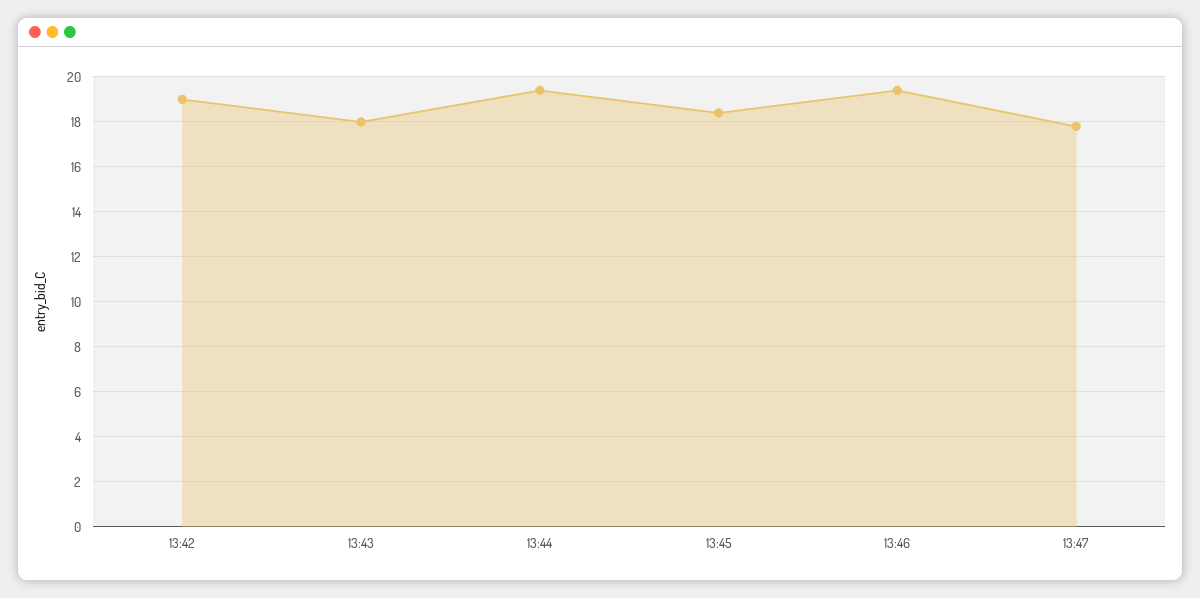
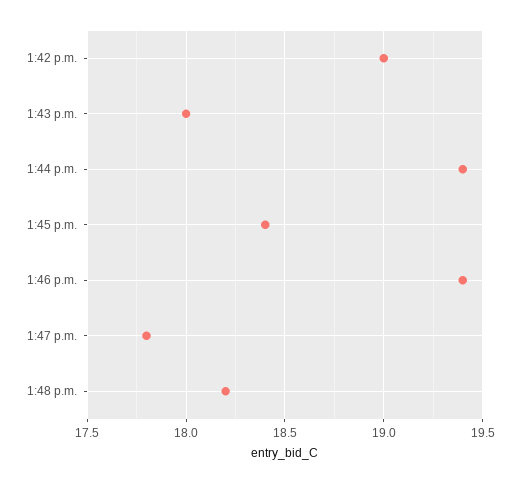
1:48 p.m.: none -> 18.2

